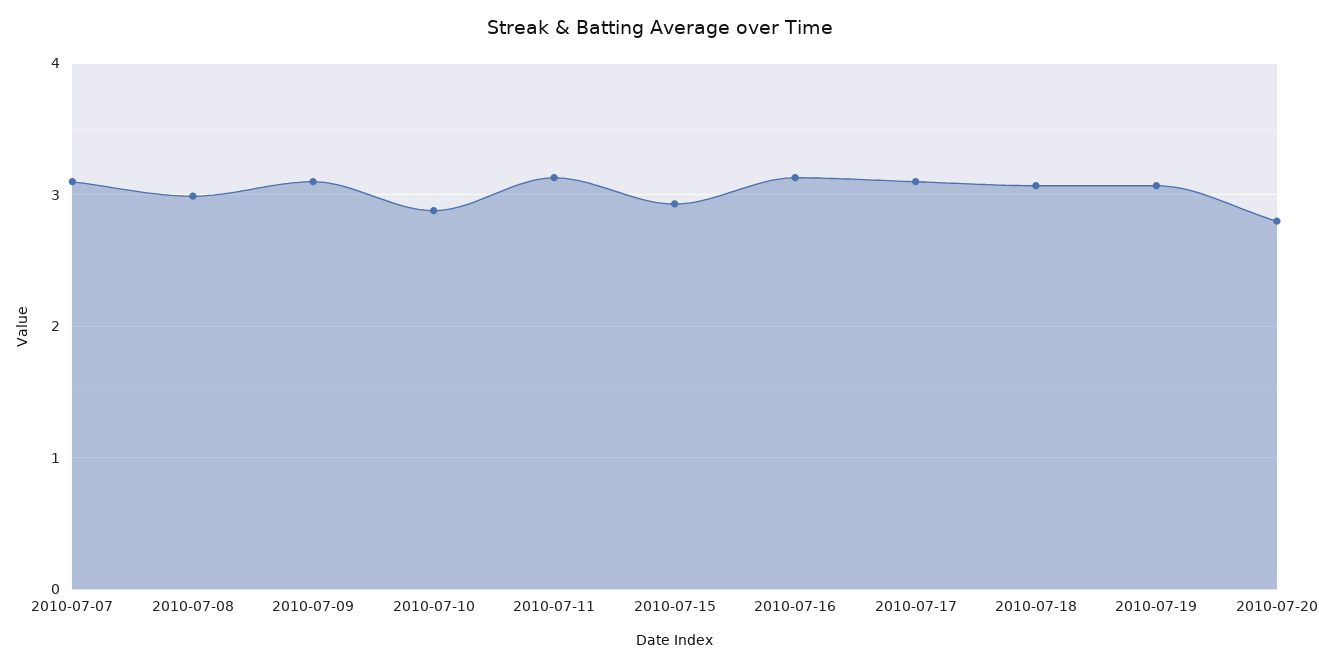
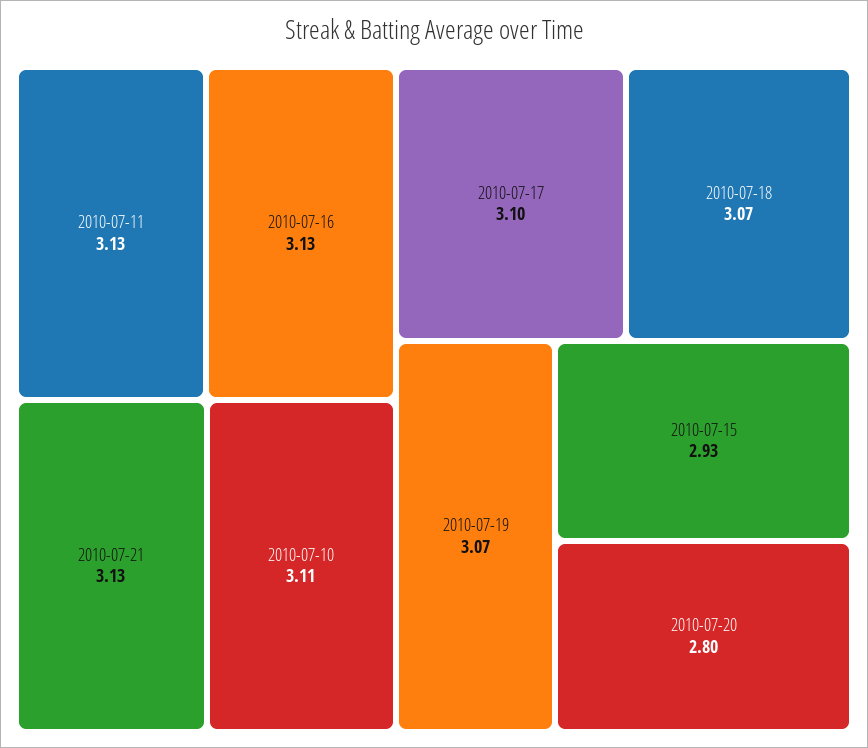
2010-07-07: 3.1 -> none
2010-07-08: 3 -> none
2010-07-09: 3.1 -> none
2010-07-10: 2.9 -> 3.11
2010-07-21: none -> 3.13

